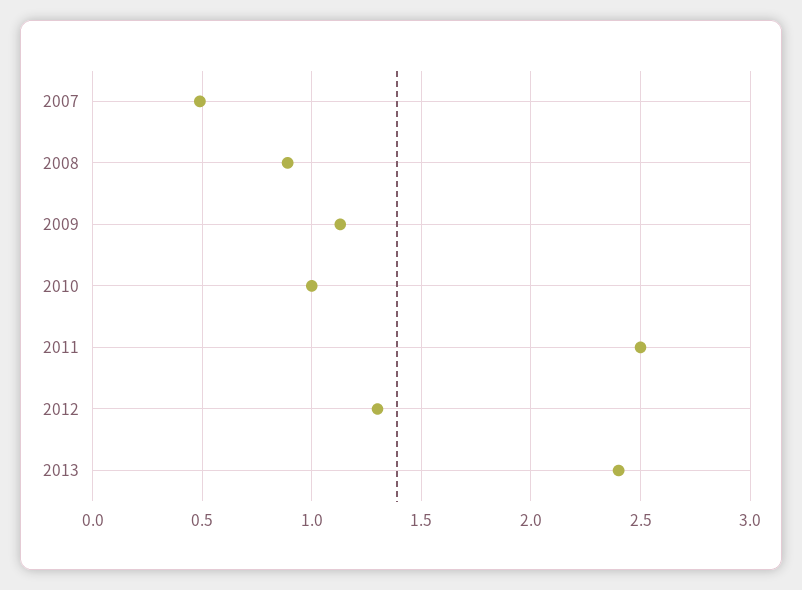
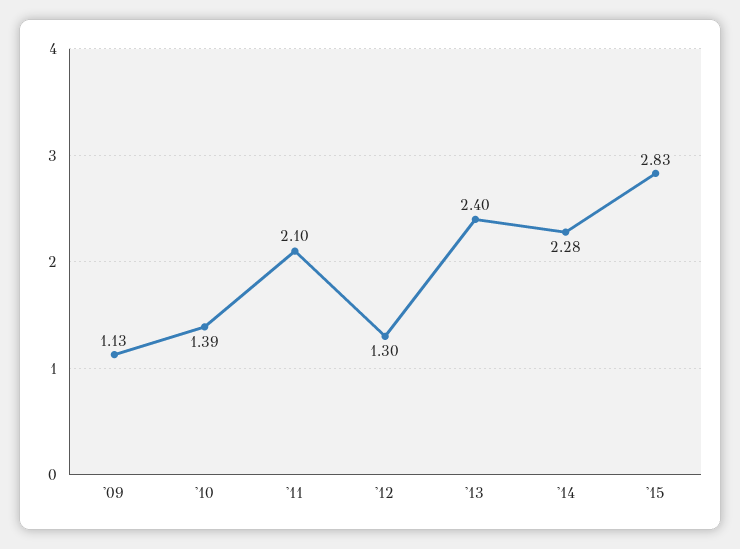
2007: 0.5 -> none
2008: 0.9 -> none
2010: 1 -> 1.39
2011: 2.5 -> 2.1
'14: none -> 2.28
'15: none -> 2.83

